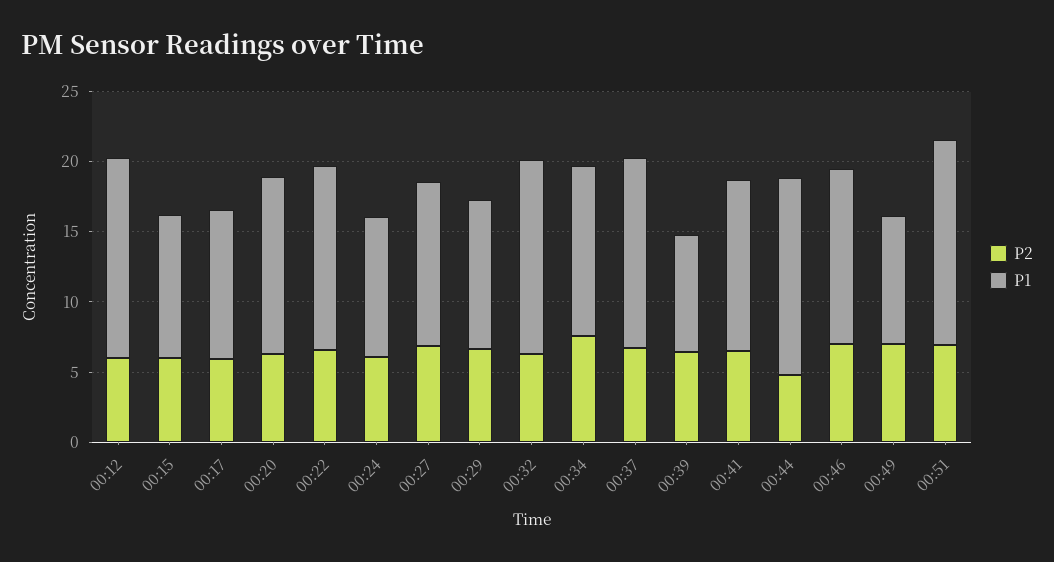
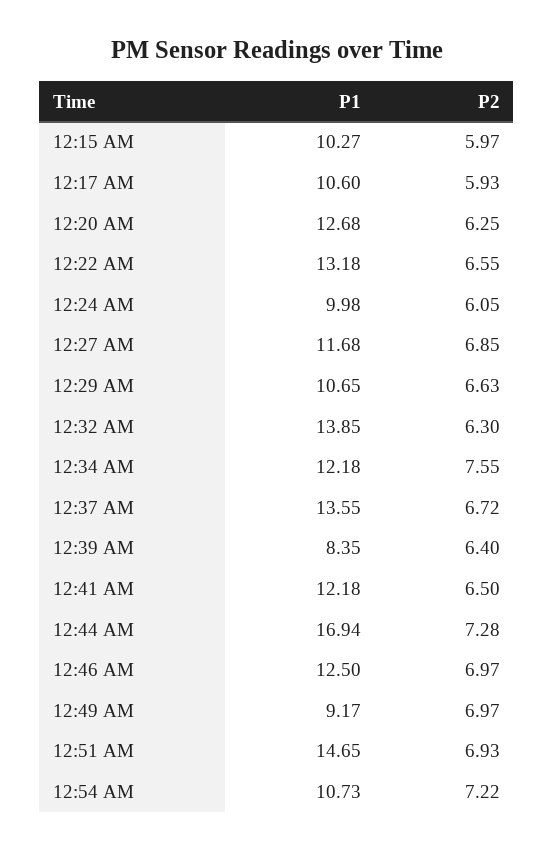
P2, 00:12: 6 -> none
P1, 00:12: 14 -> none
P2, 00:44: 5 -> 7.28
P1, 00:44: 14 -> 16.94
P1, 12:54 AM: none -> 10.73
P2, 12:54 AM: none -> 7.22

